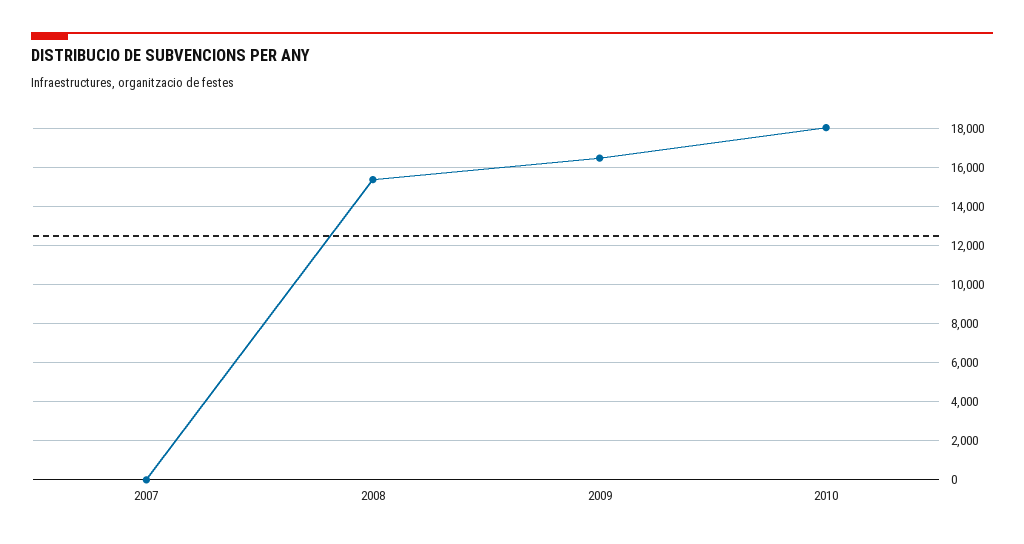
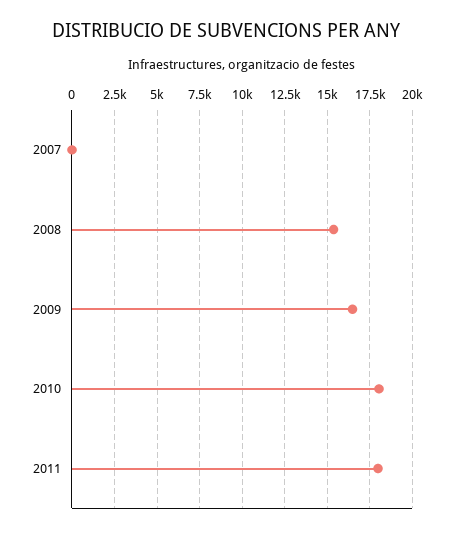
2011: none -> 18000

